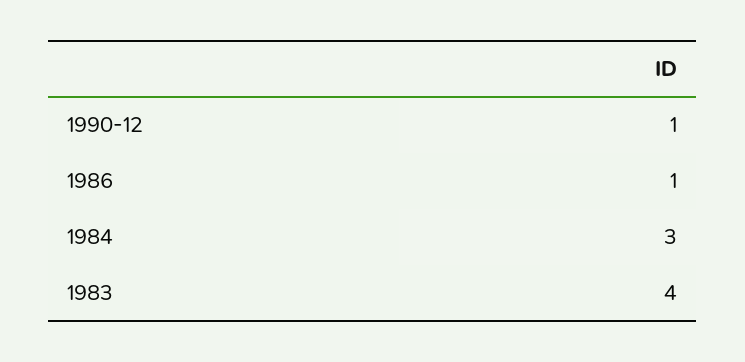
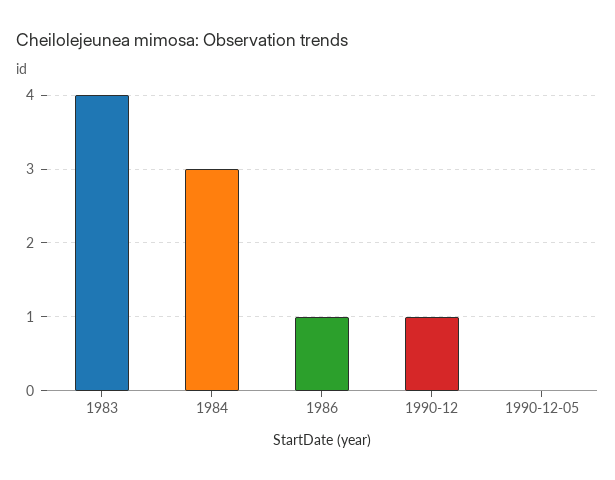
1990-12-05: none -> 0

